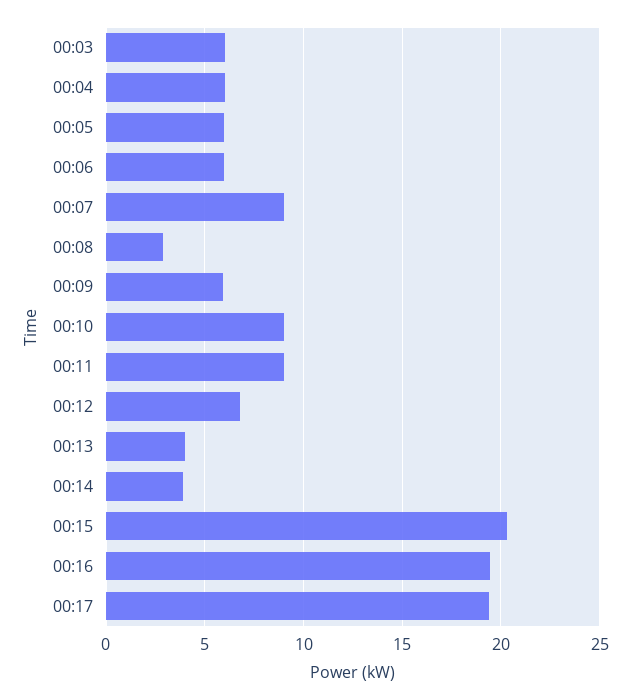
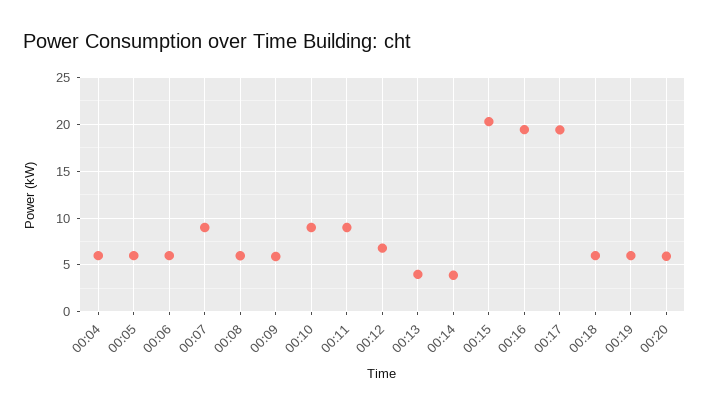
00:03: 6 -> none
00:08: 3 -> 6
00:18: none -> 6
00:19: none -> 6
00:20: none -> 6

